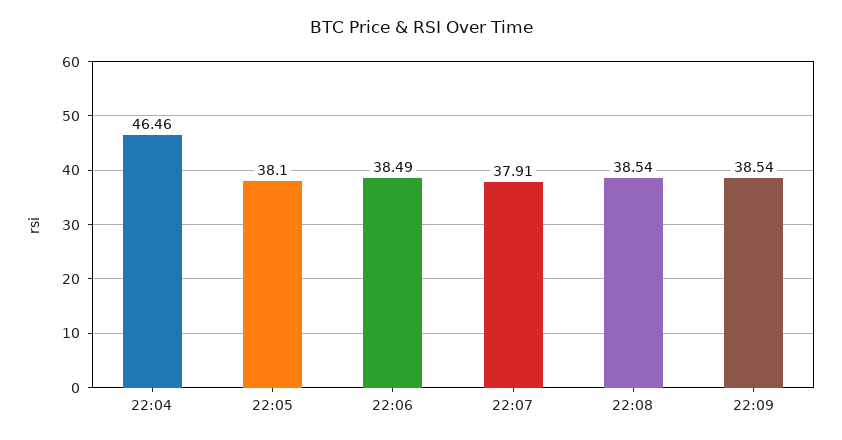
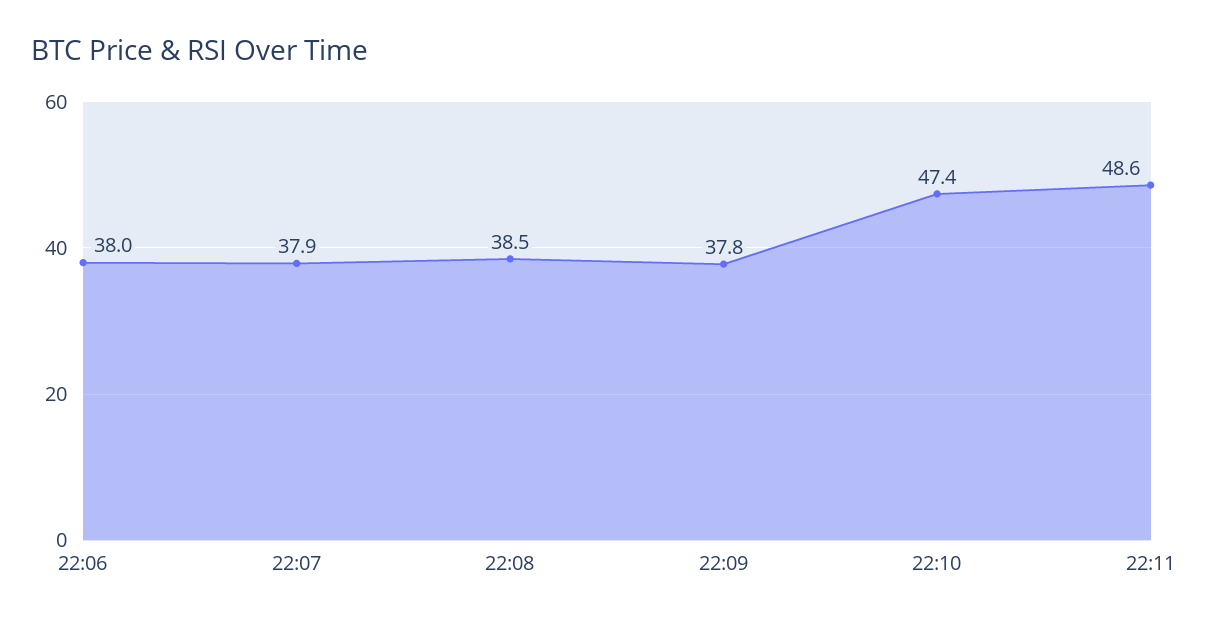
22:04: 46.46 -> none
22:05: 38.1 -> none
22:06: 38.49 -> 38
22:09: 38.54 -> 37.8
22:10: none -> 47.4
22:11: none -> 48.6

